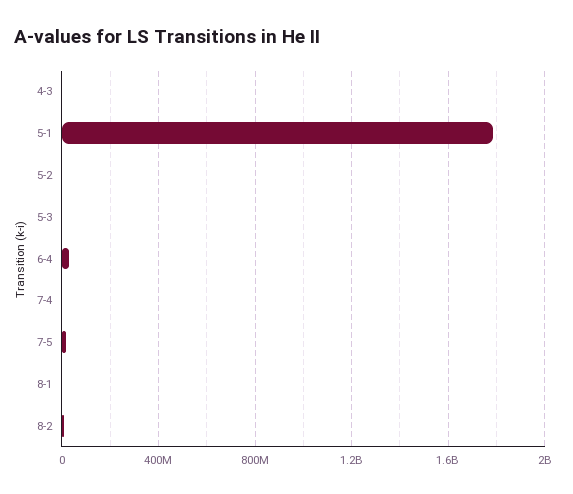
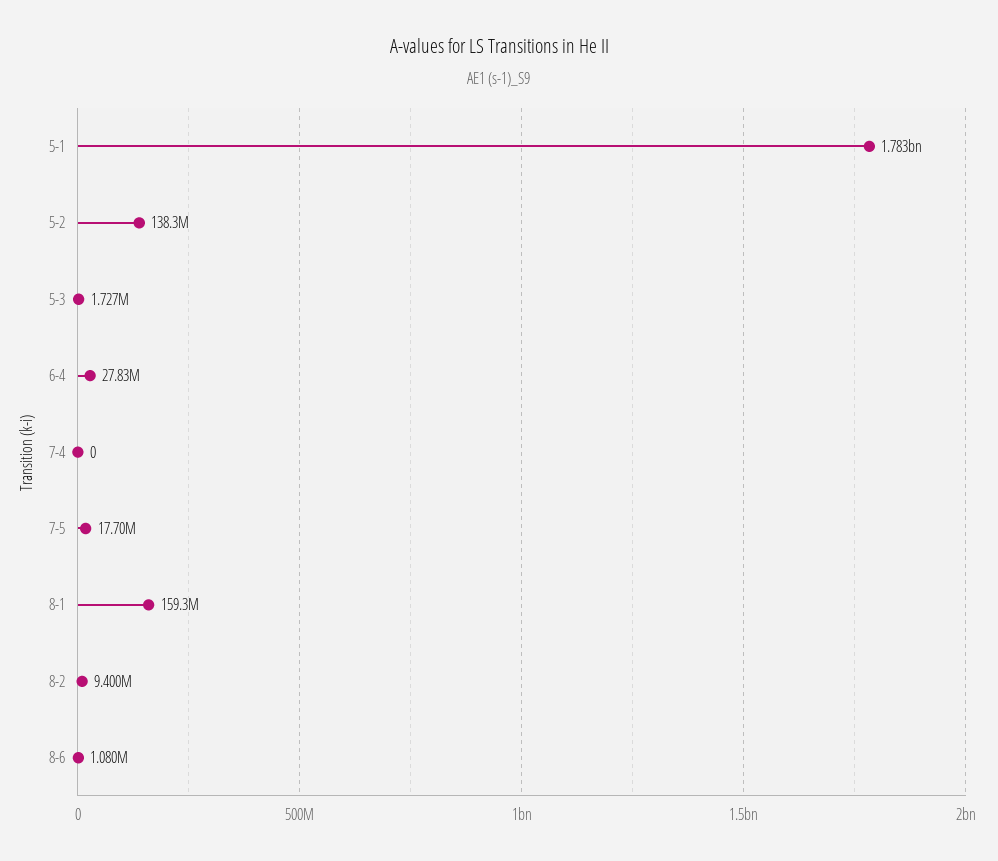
4-3: 0 -> none
5-2: 0 -> 138300000
8-1: 0 -> 159300000
8-6: none -> 1080000

